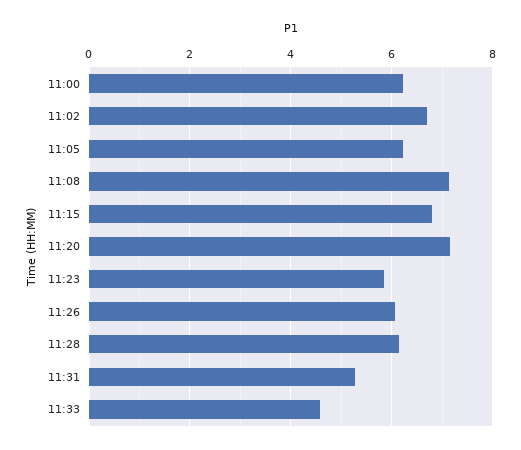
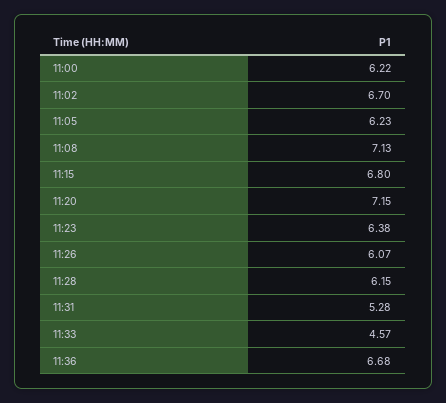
11:23: 5.8 -> 6.38
11:36: none -> 6.68

